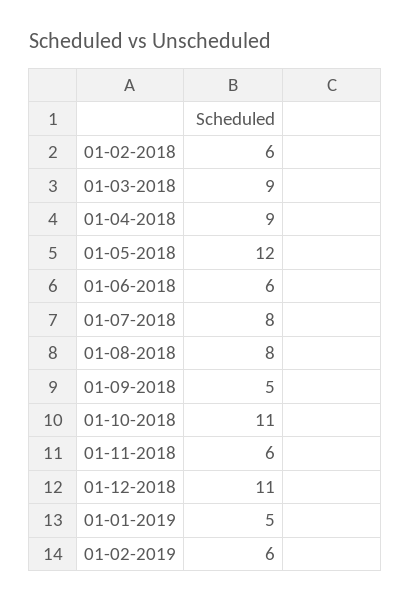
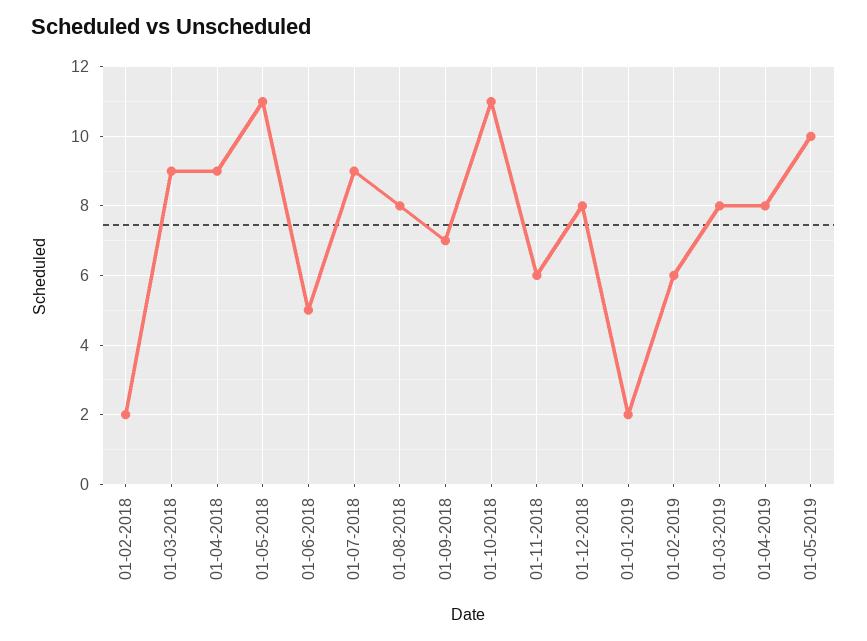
01-02-2018: 6 -> 2
01-05-2018: 12 -> 11
01-06-2018: 6 -> 5
01-07-2018: 8 -> 9
01-09-2018: 5 -> 7
01-12-2018: 11 -> 8
01-01-2019: 5 -> 2
01-03-2019: none -> 8
01-04-2019: none -> 8
01-05-2019: none -> 10

